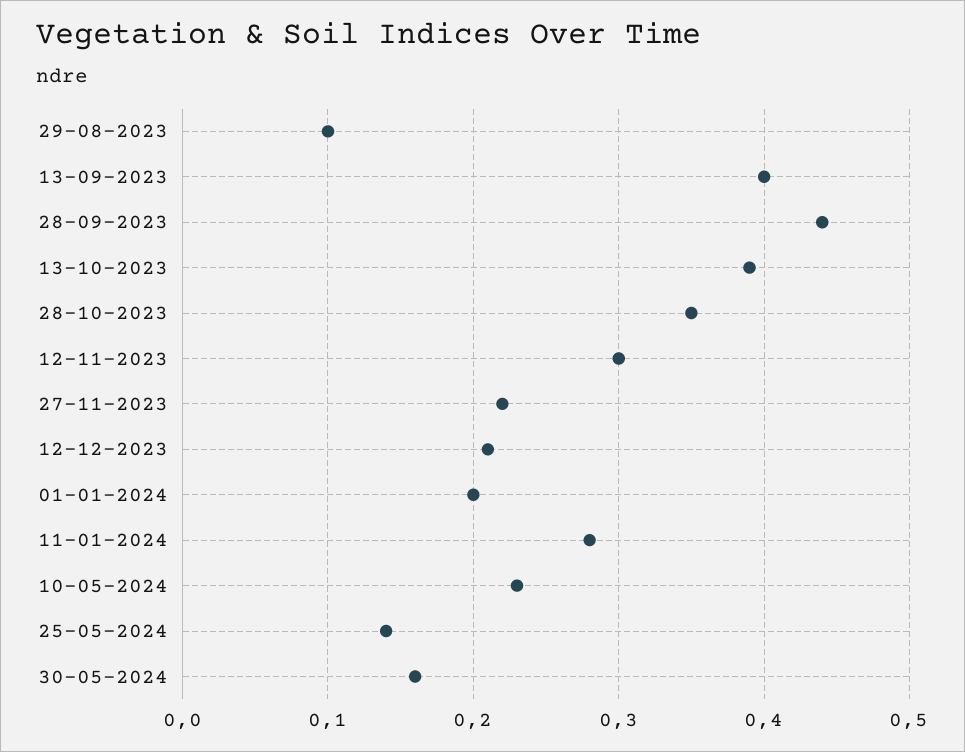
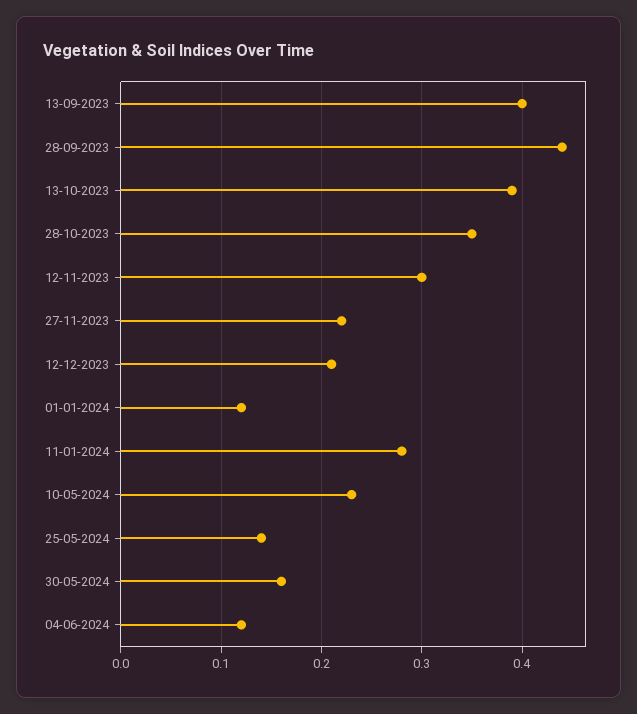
29-08-2023: 0.1 -> none
01-01-2024: 0.2 -> 0.12
04-06-2024: none -> 0.12

